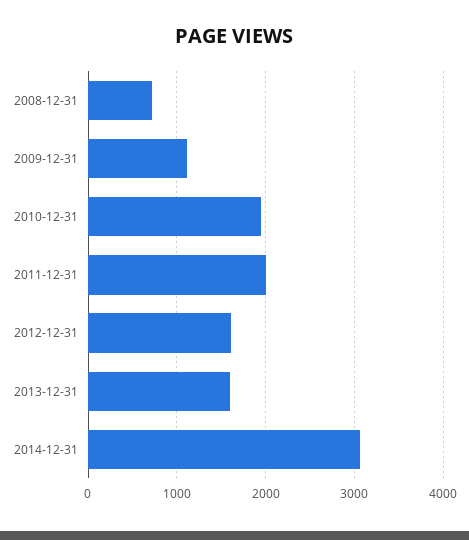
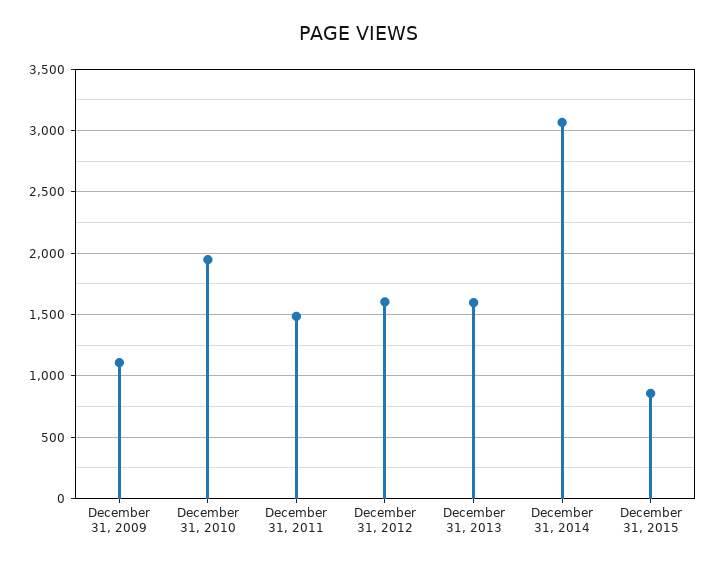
2008-12-31: 700 -> none
2011-12-31: 2000 -> 1500
December 31, 2015: none -> 850

